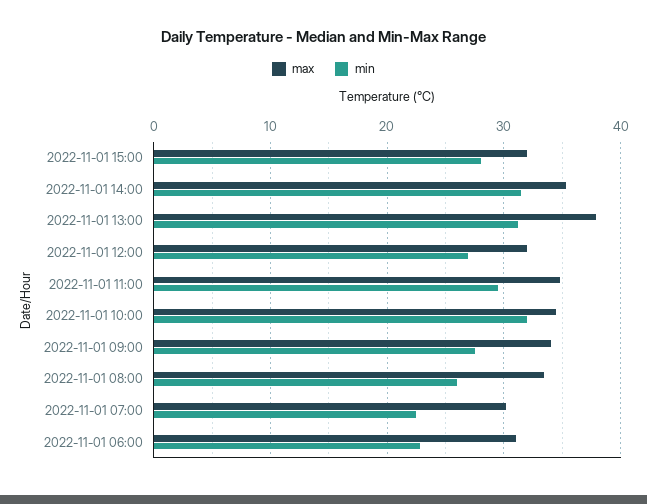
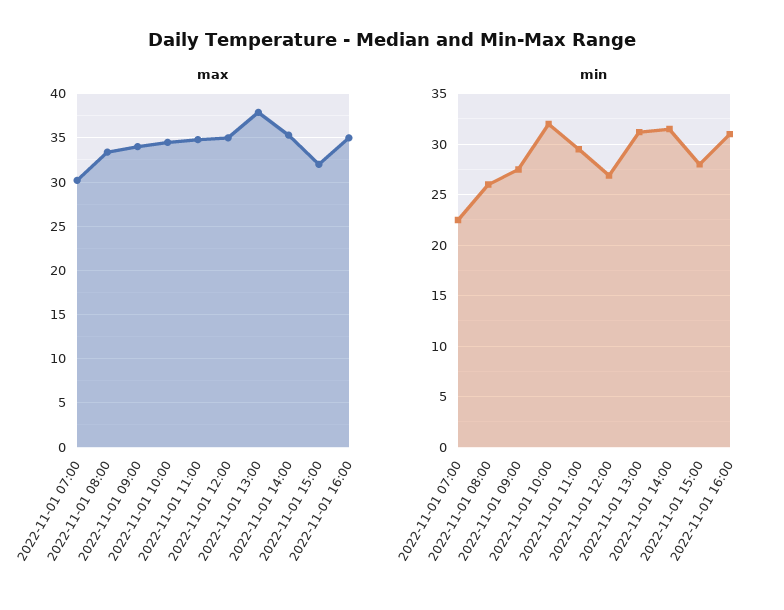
max, 2022-11-01 12:00: 32 -> 35
max, 2022-11-01 06:00: 31 -> none
min, 2022-11-01 06:00: 23 -> none
max, 2022-11-01 16:00: none -> 35
min, 2022-11-01 16:00: none -> 31

